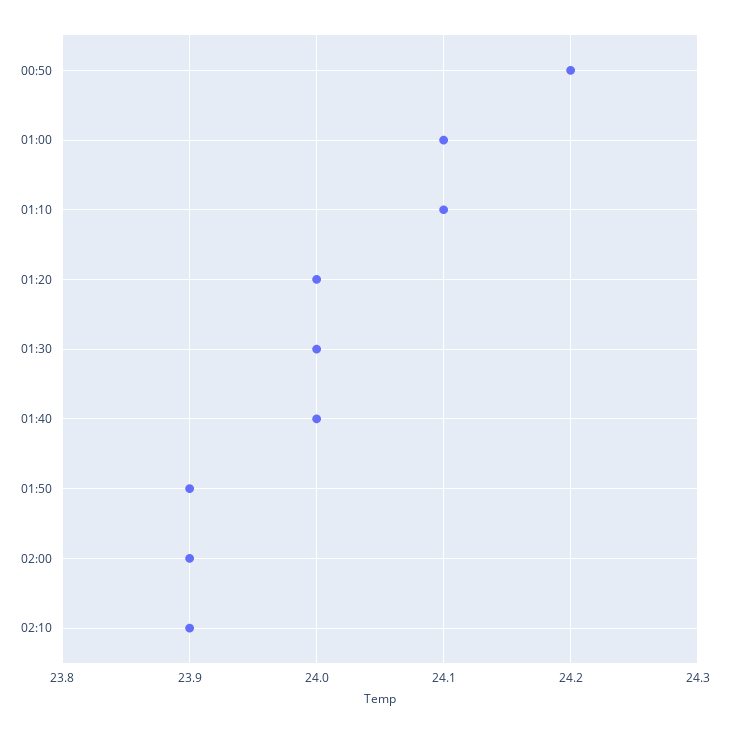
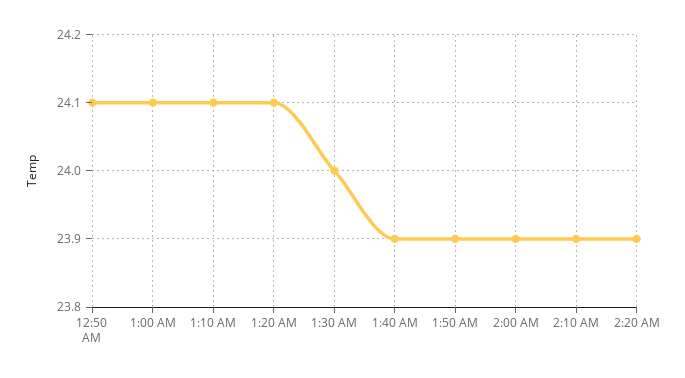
00:50: 24.2 -> 24.1
01:20: 24 -> 24.1
01:40: 24 -> 23.9
2:20 AM: none -> 23.9

